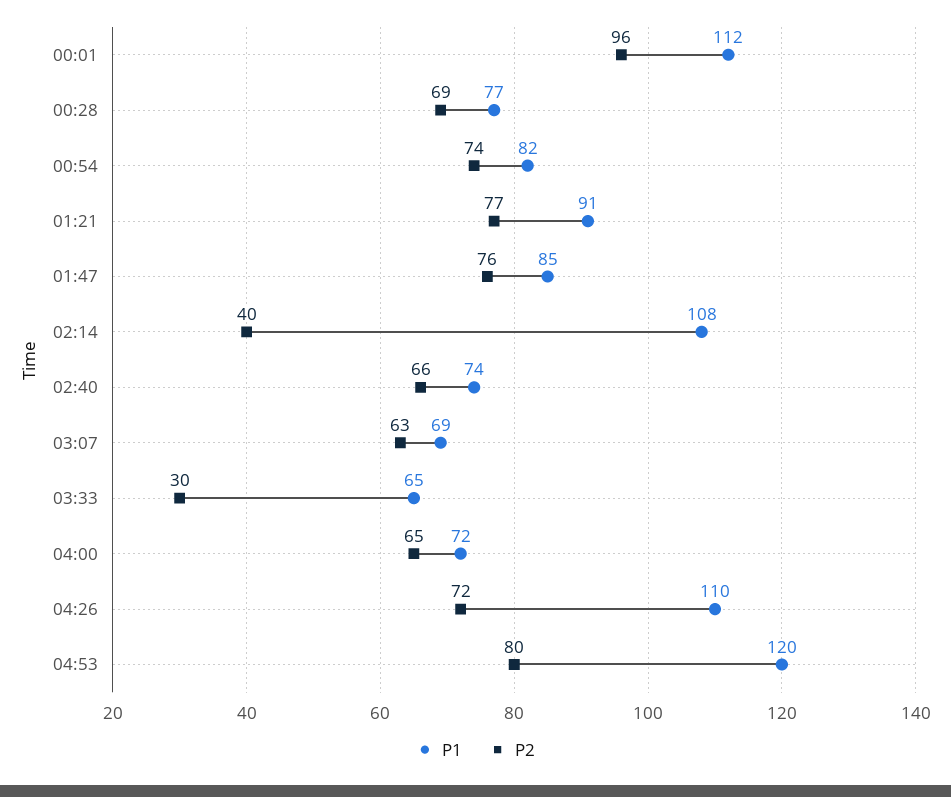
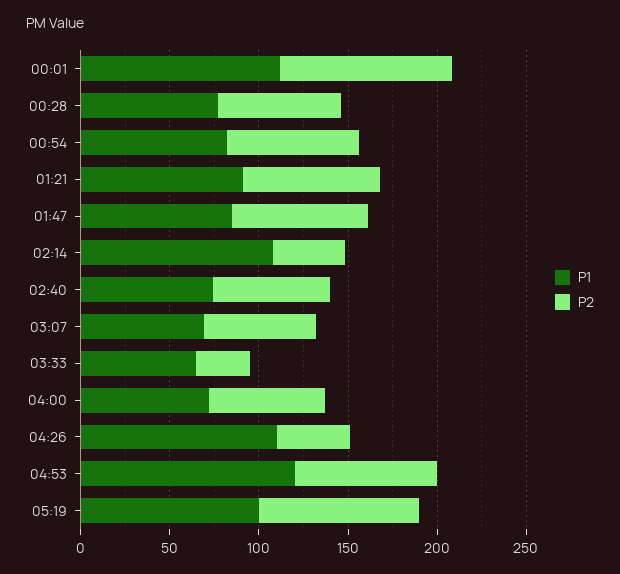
P2, 04:26: 72 -> 40
P1, 05:19: none -> 100
P2, 05:19: none -> 90

